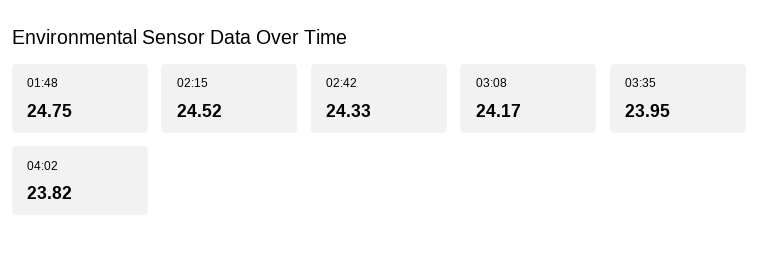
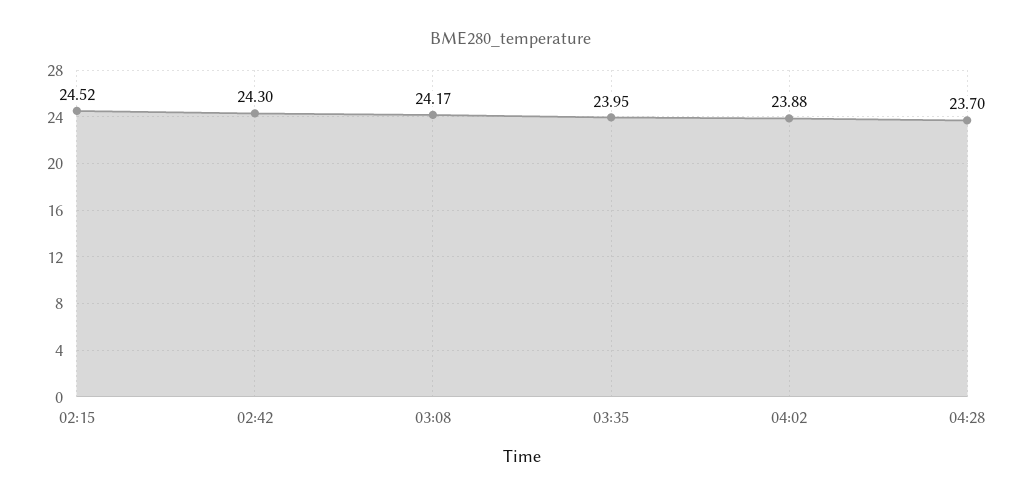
01:48: 24.75 -> none
02:42: 24.33 -> 24.3
04:02: 23.82 -> 23.88
04:28: none -> 23.7

